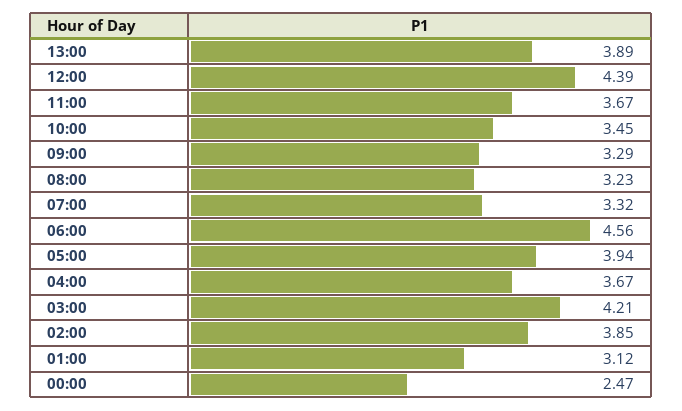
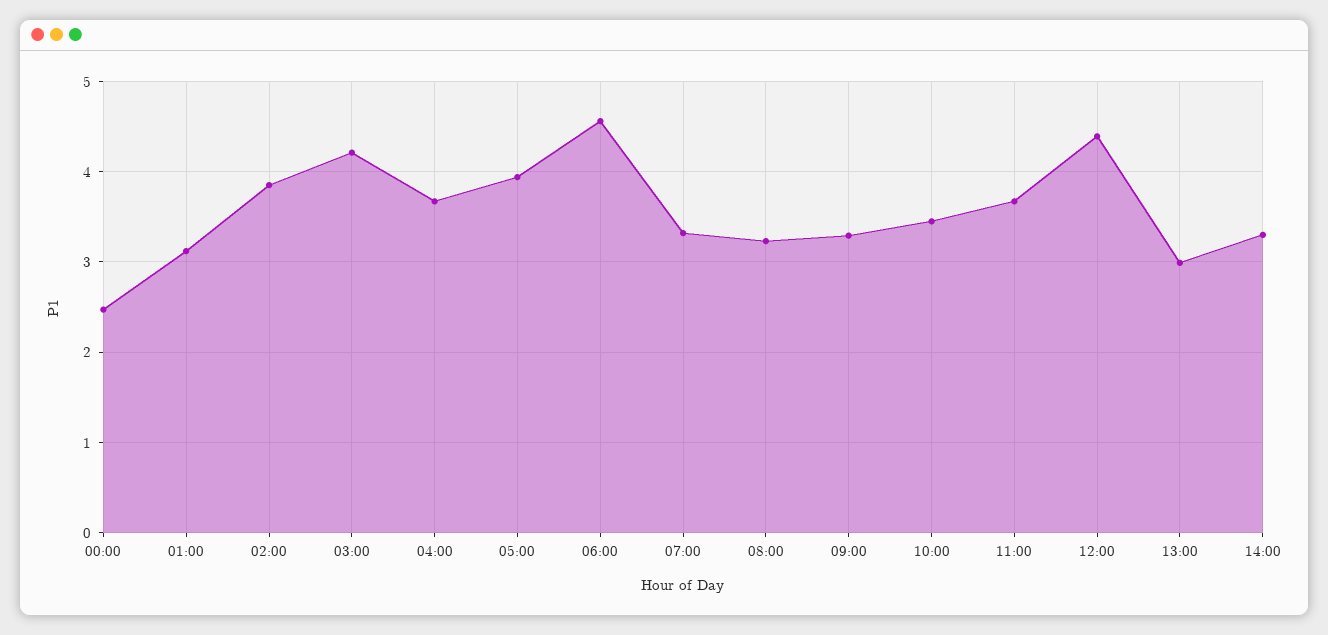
13:00: 3.89 -> 3
14:00: none -> 3.3

